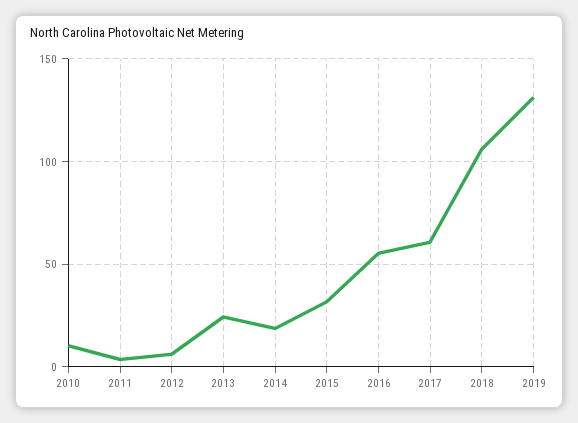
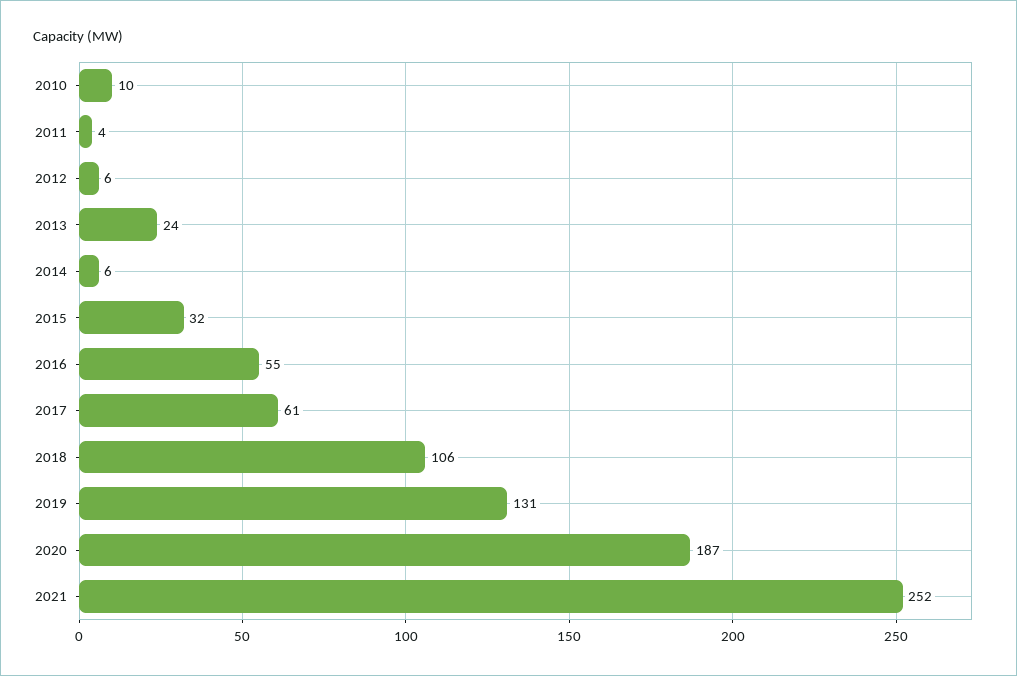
2014: 20 -> 6
2020: none -> 187
2021: none -> 252

